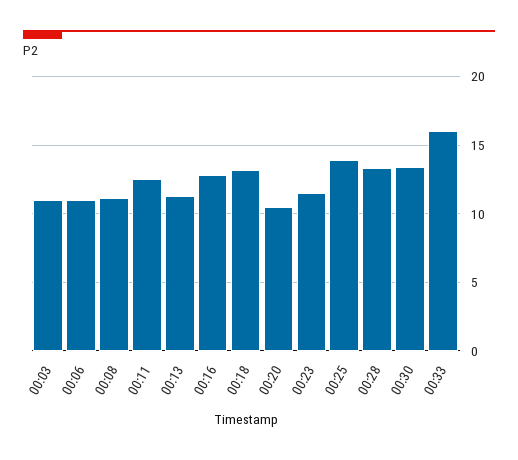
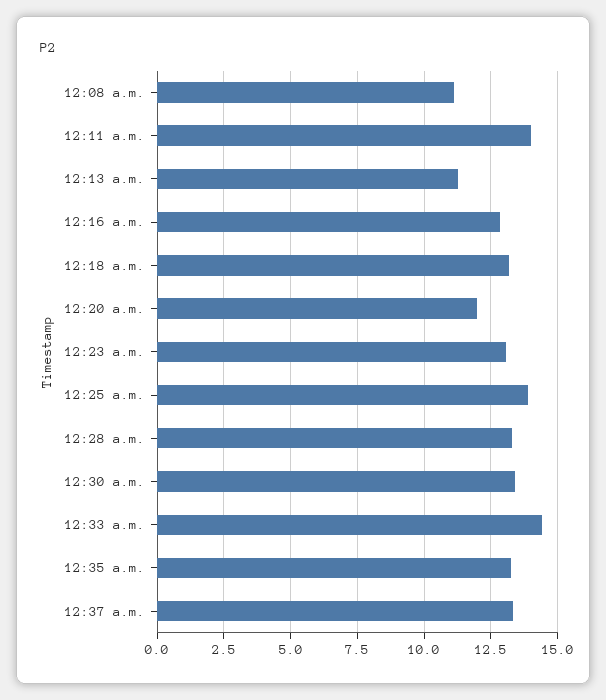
00:03: 11 -> none
00:06: 11 -> none
00:11: 12.5 -> 14
00:20: 10.5 -> 12
00:23: 11.5 -> 13
00:33: 16 -> 14.5
12:35 a.m.: none -> 13.25
12:37 a.m.: none -> 13.25

